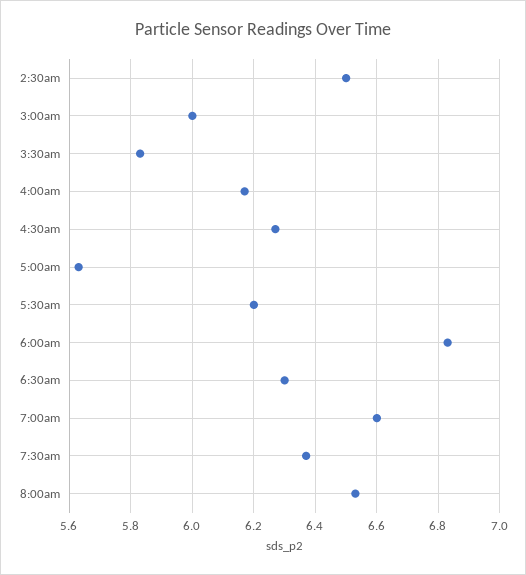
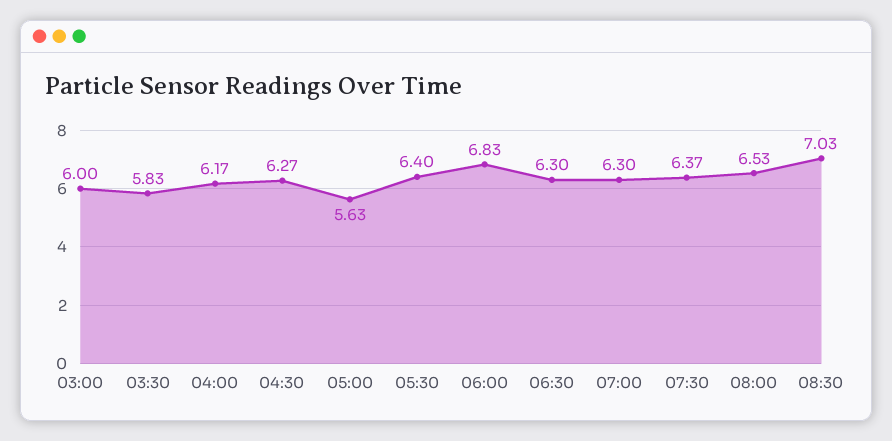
2:30am: 6.5 -> none
5:30am: 6.2 -> 6.4
7:00am: 6.6 -> 6.3
08:30: none -> 7.03

